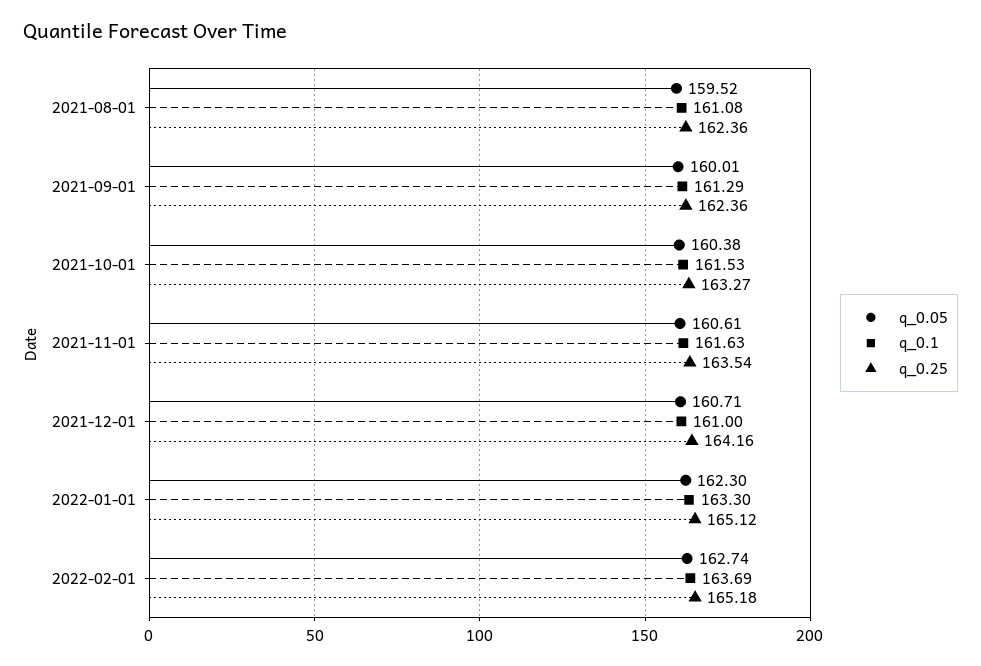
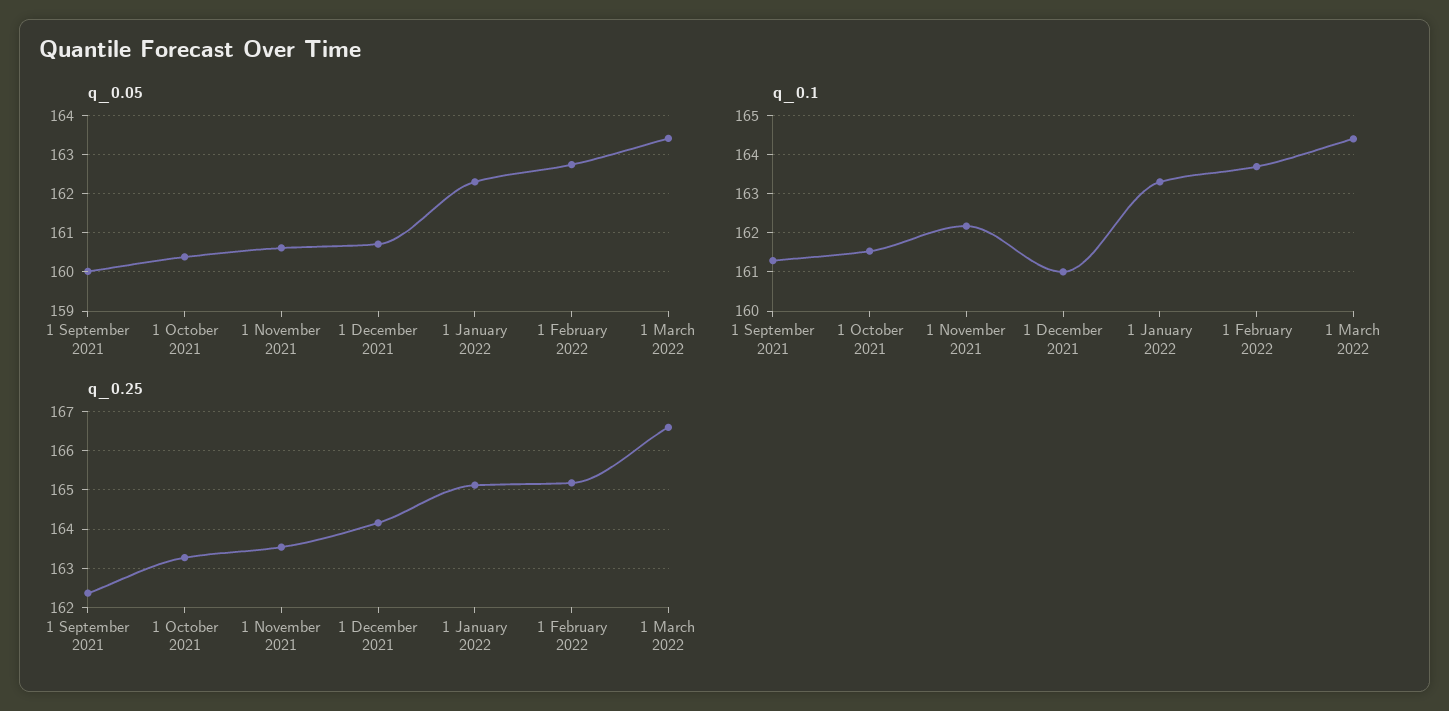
q_0.05, 2021-08-01: 159.52 -> none
q_0.1, 2021-08-01: 161.08 -> none
q_0.25, 2021-08-01: 162.36 -> none
q_0.1, 2021-11-01: 161.63 -> 162.2
q_0.05, 1 March 2022: none -> 163.4
q_0.1, 1 March 2022: none -> 164.4
q_0.25, 1 March 2022: none -> 166.6

